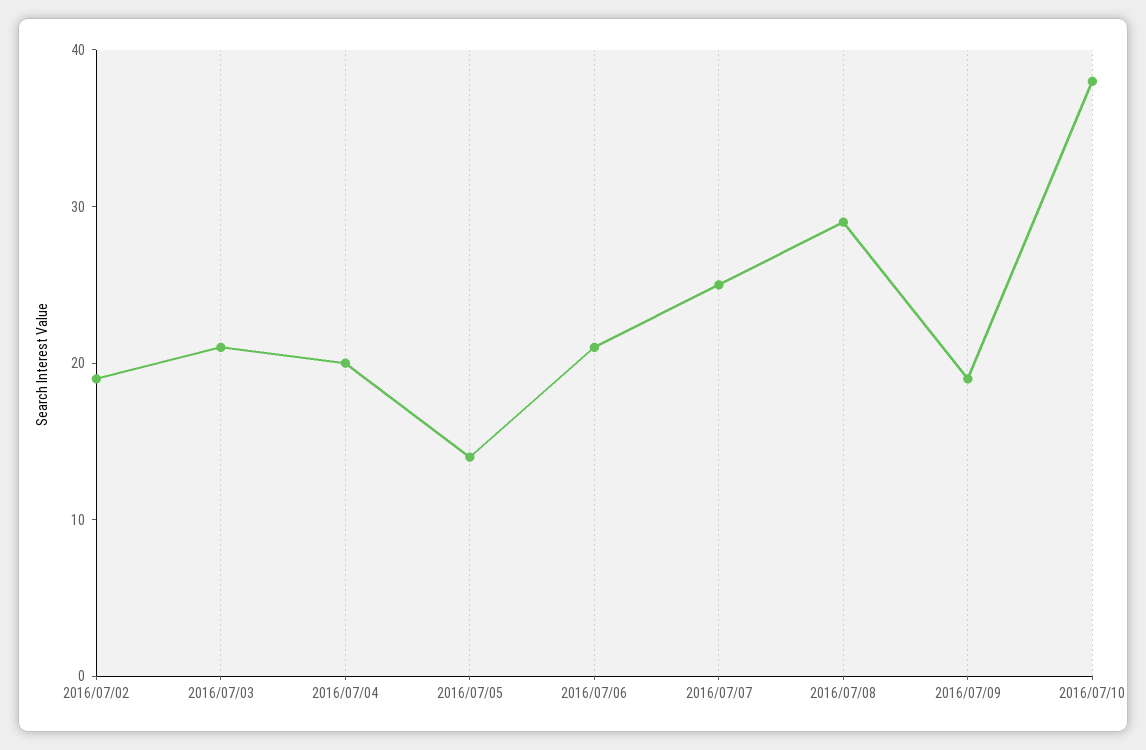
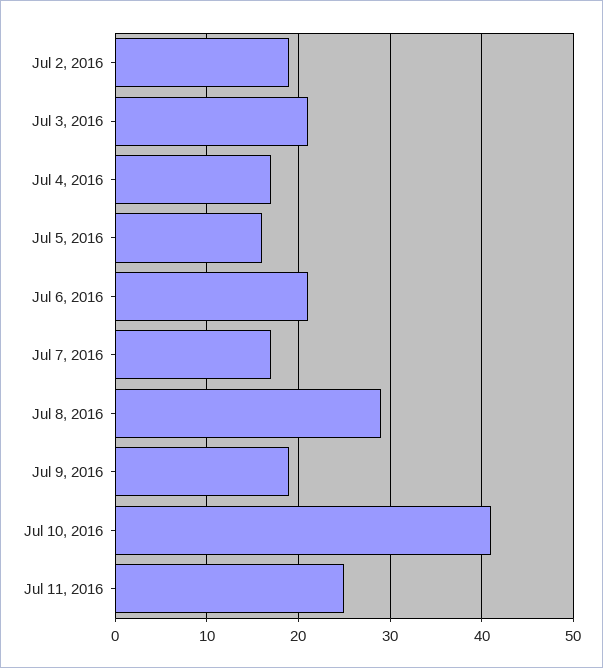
2016/07/04: 20 -> 17
2016/07/05: 14 -> 16
2016/07/07: 25 -> 17
2016/07/10: 38 -> 41
Jul 11, 2016: none -> 25

